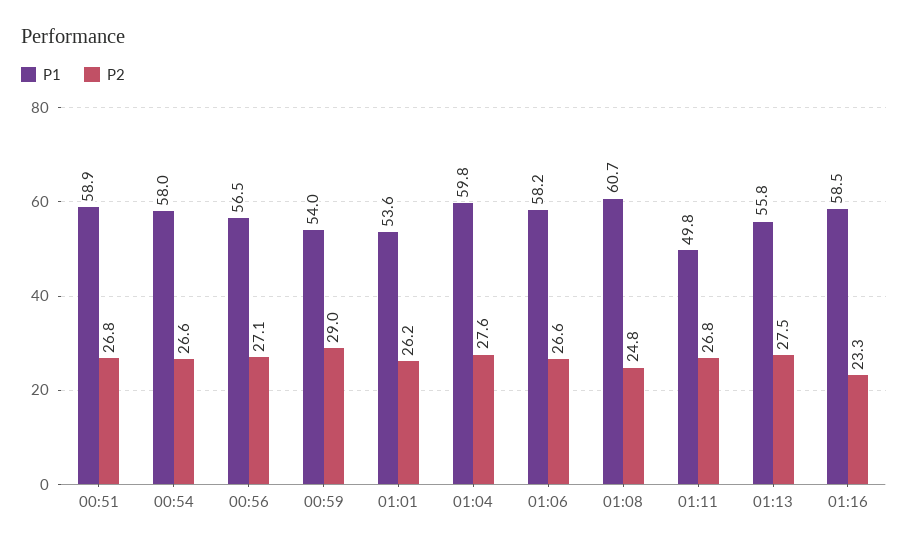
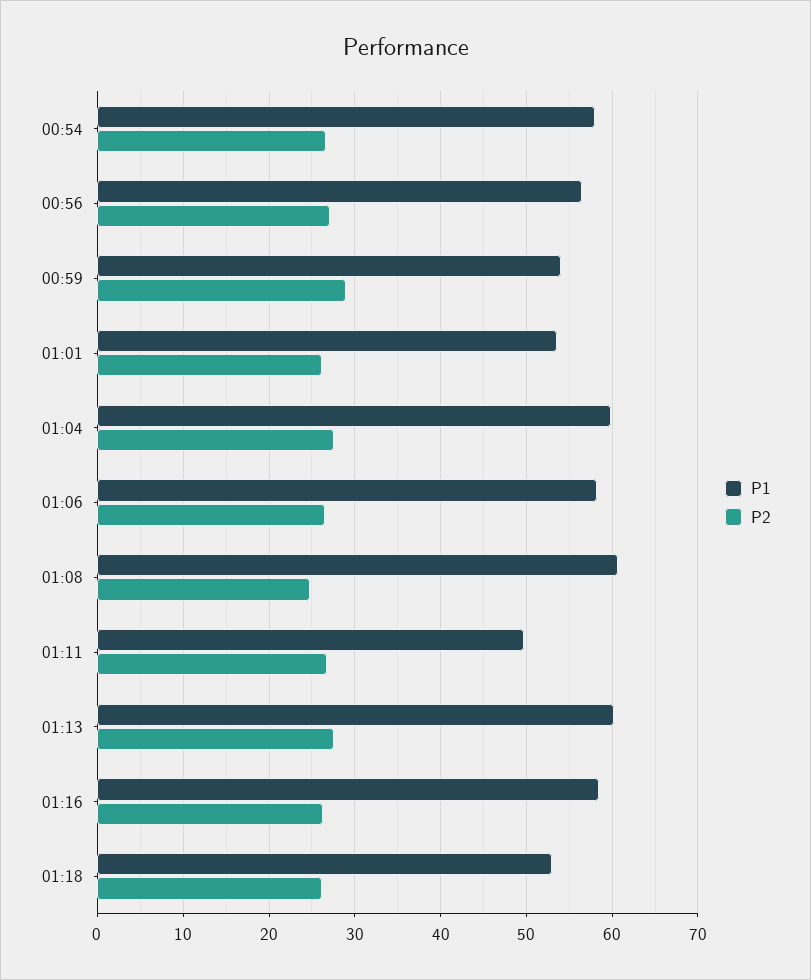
P1, 00:51: 58.9 -> none
P2, 00:51: 26.8 -> none
P1, 01:13: 55.8 -> 60
P2, 01:16: 23.3 -> 26
P1, 01:18: none -> 53
P2, 01:18: none -> 26

